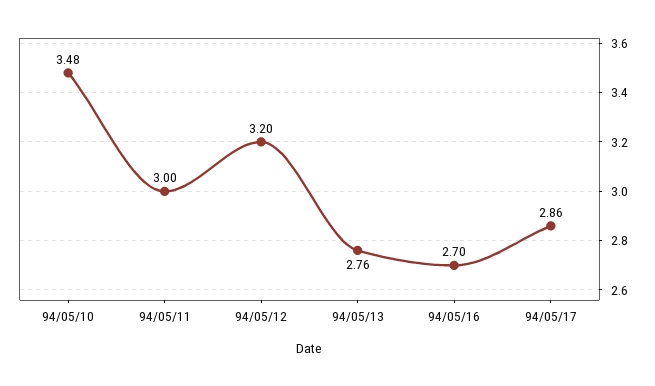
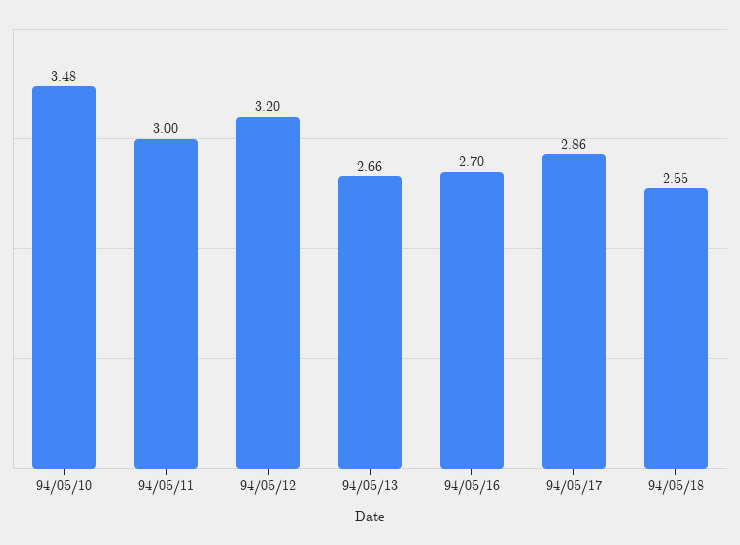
94/05/13: 2.76 -> 2.66
94/05/18: none -> 2.55

